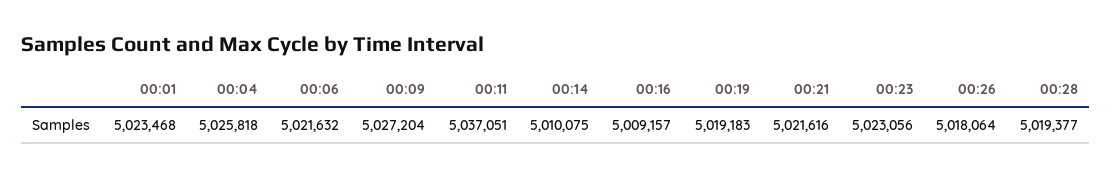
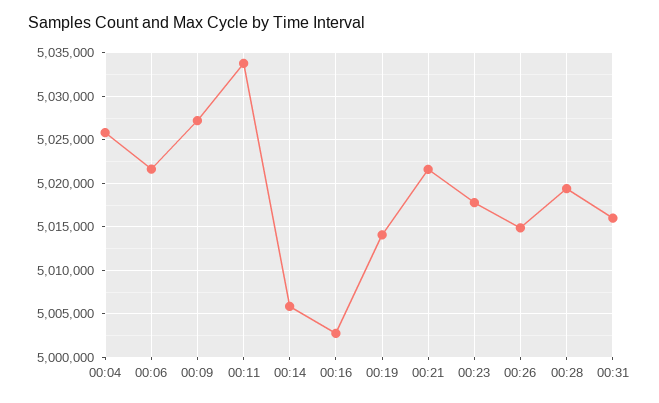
00:01: 5023468 -> none
00:11: 5037051 -> 5034000
00:14: 5010075 -> 5006000
00:16: 5009157 -> 5003000
00:19: 5019183 -> 5014000
00:23: 5023056 -> 5018000
00:26: 5018064 -> 5015000
00:31: none -> 5016000

